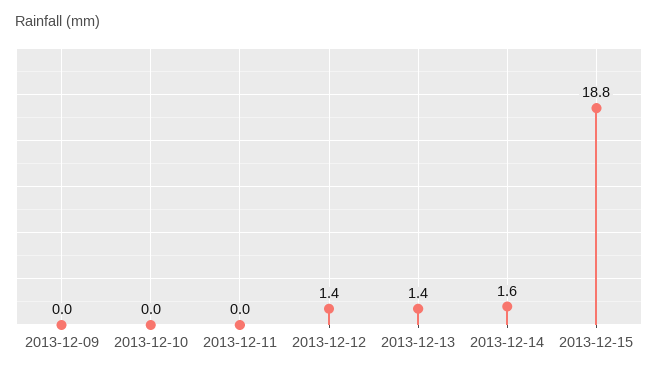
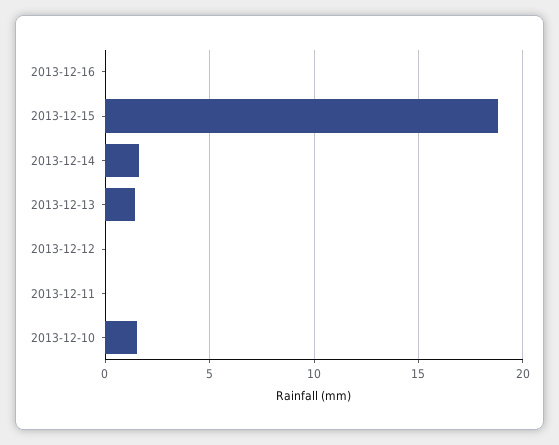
2013-12-09: 0 -> none
2013-12-10: 0 -> 1.5
2013-12-12: 1.4 -> 0
2013-12-16: none -> 0

